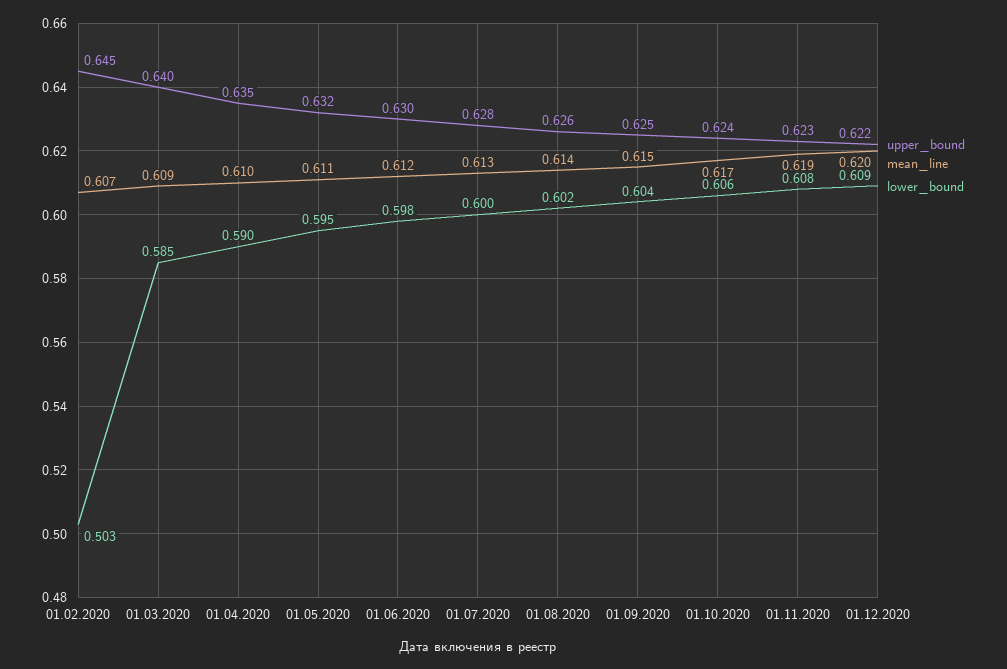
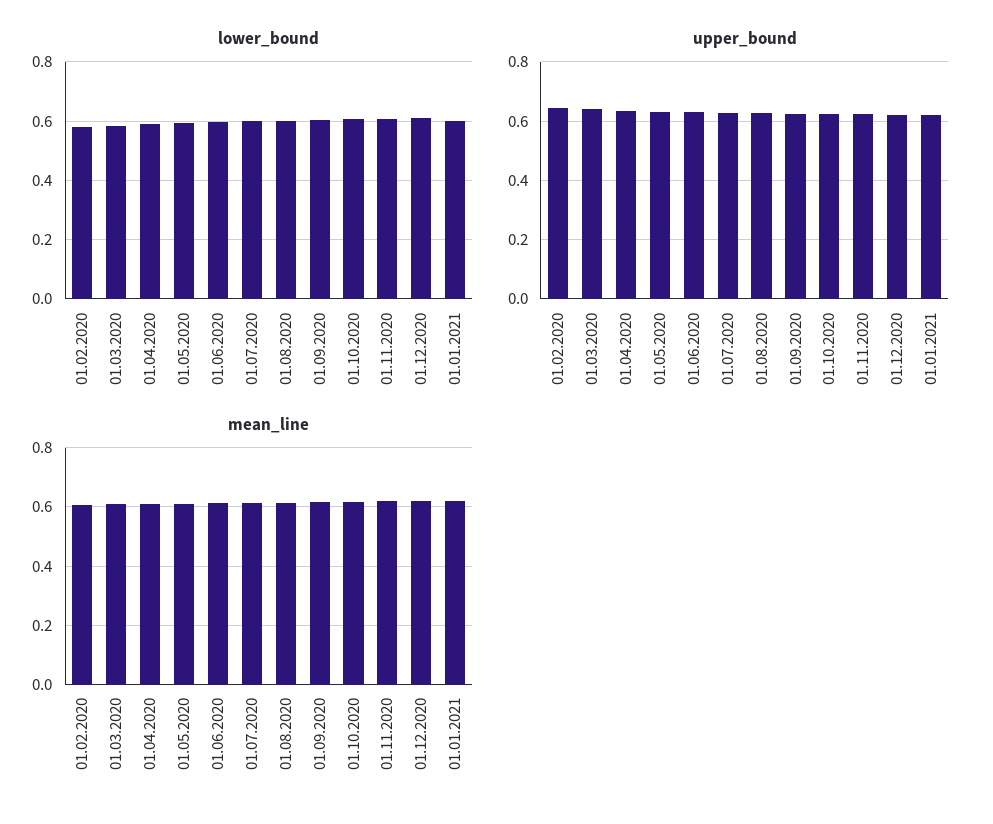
lower_bound, 01.02.2020: 0.503 -> 0.575
lower_bound, 01.01.2021: none -> 0.6
upper_bound, 01.01.2021: none -> 0.625
mean_line, 01.01.2021: none -> 0.625

